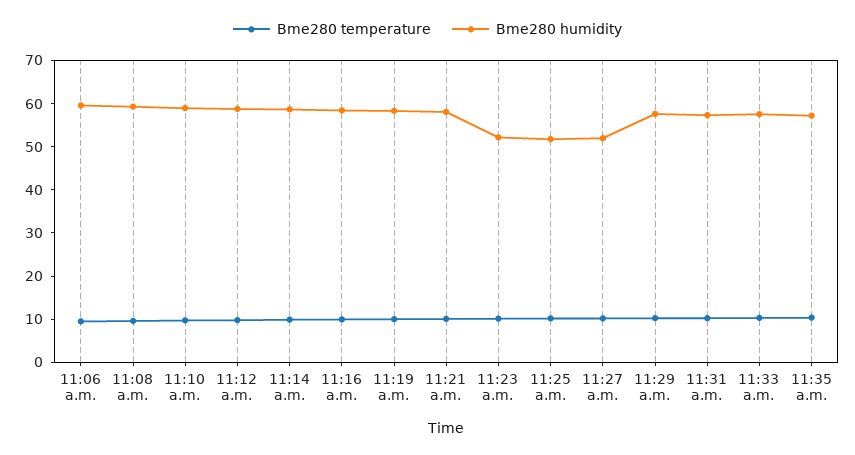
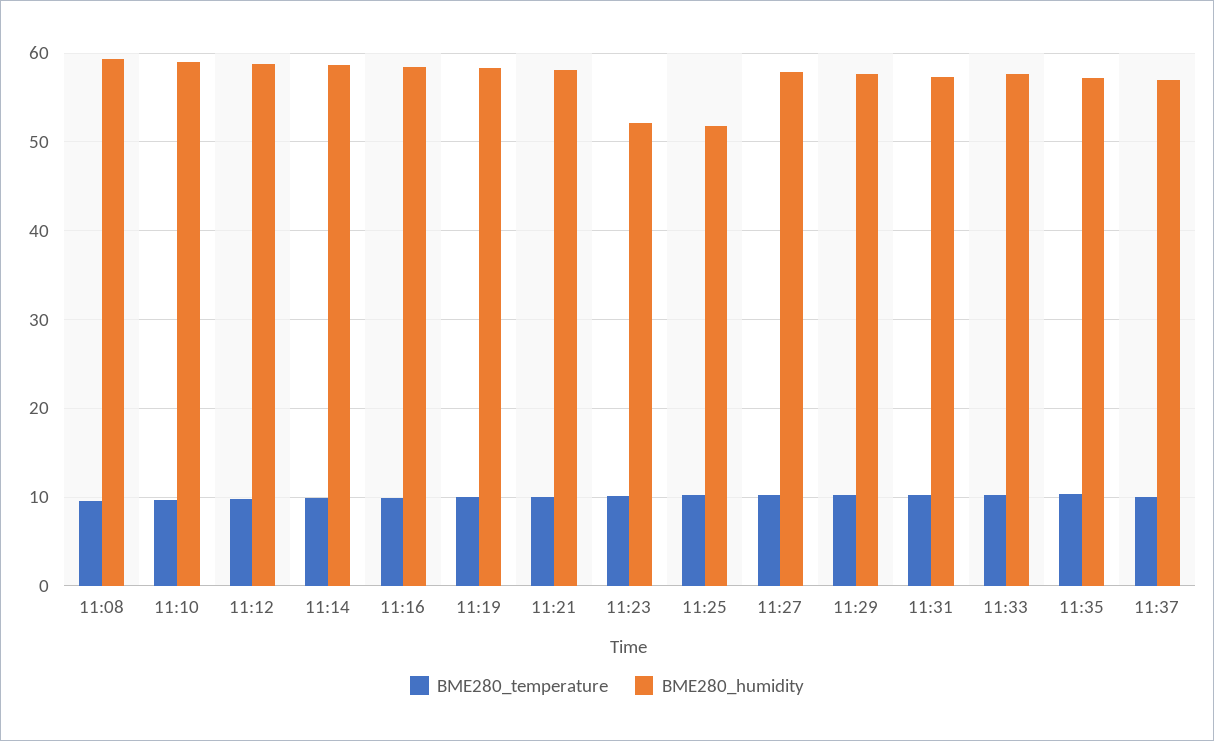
Bme280 temperature, 11:06 a.m.: 10 -> none
Bme280 humidity, 11:06 a.m.: 60 -> none
Bme280 humidity, 11:27 a.m.: 52 -> 58
Bme280 temperature, 11:37: none -> 10
Bme280 humidity, 11:37: none -> 57

